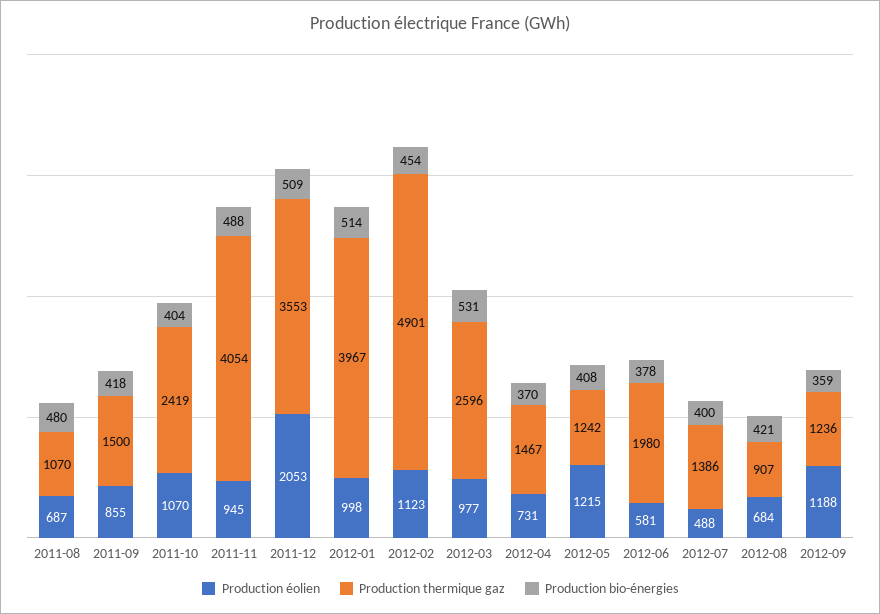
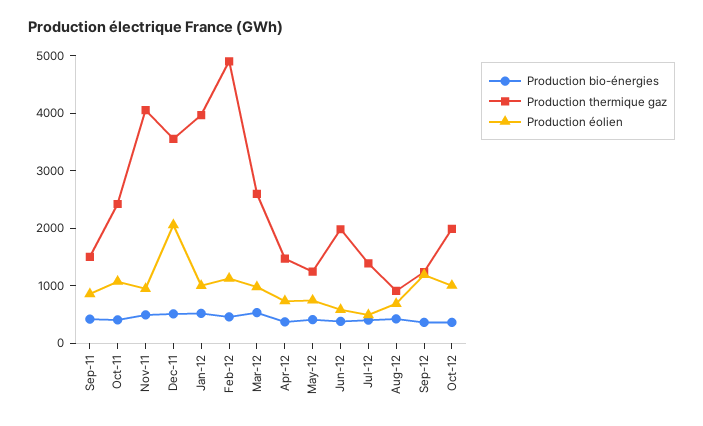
Production éolien, 2011-08: 687 -> none
Production thermique gaz, 2011-08: 1070 -> none
Production bio-énergies, 2011-08: 480 -> none
Production éolien, 2012-05: 1215 -> 800
Production bio-énergies, Oct-12: none -> 400
Production thermique gaz, Oct-12: none -> 2000
Production éolien, Oct-12: none -> 1000

